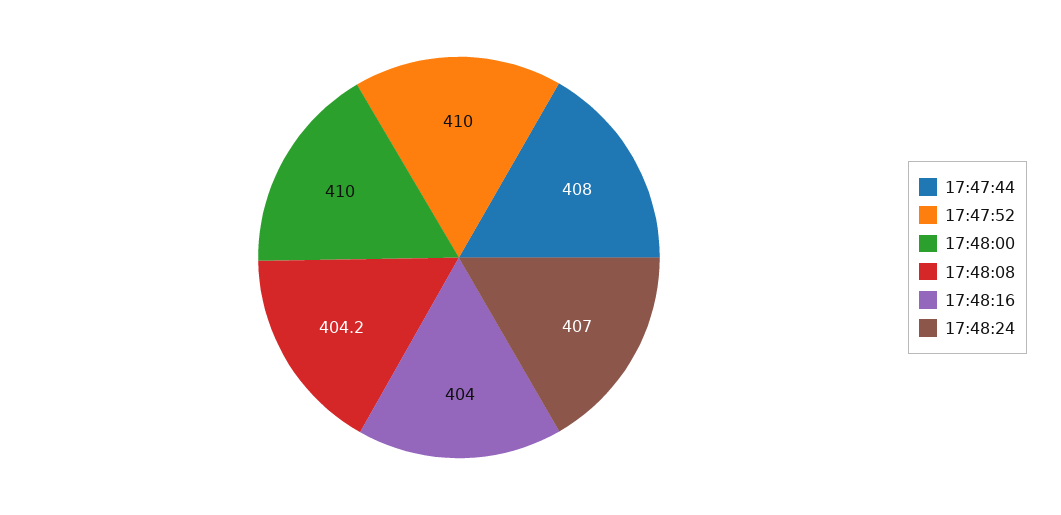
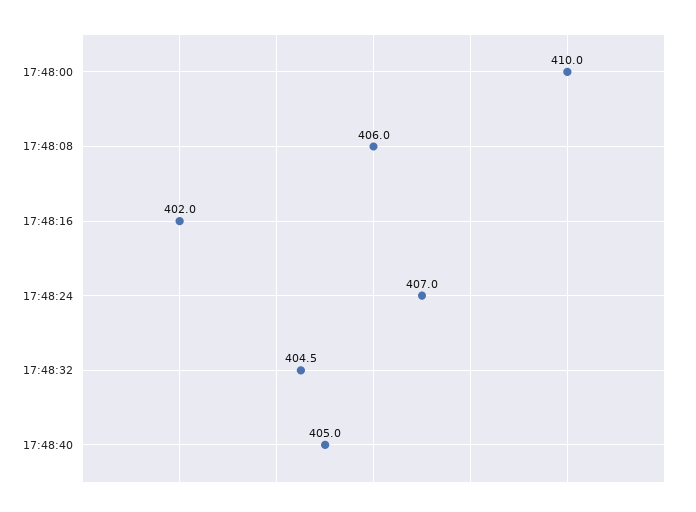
17:47:44: 408 -> none
17:47:52: 410 -> none
17:48:08: 404.2 -> 406
17:48:16: 404 -> 402
17:48:32: none -> 404.5
17:48:40: none -> 405

